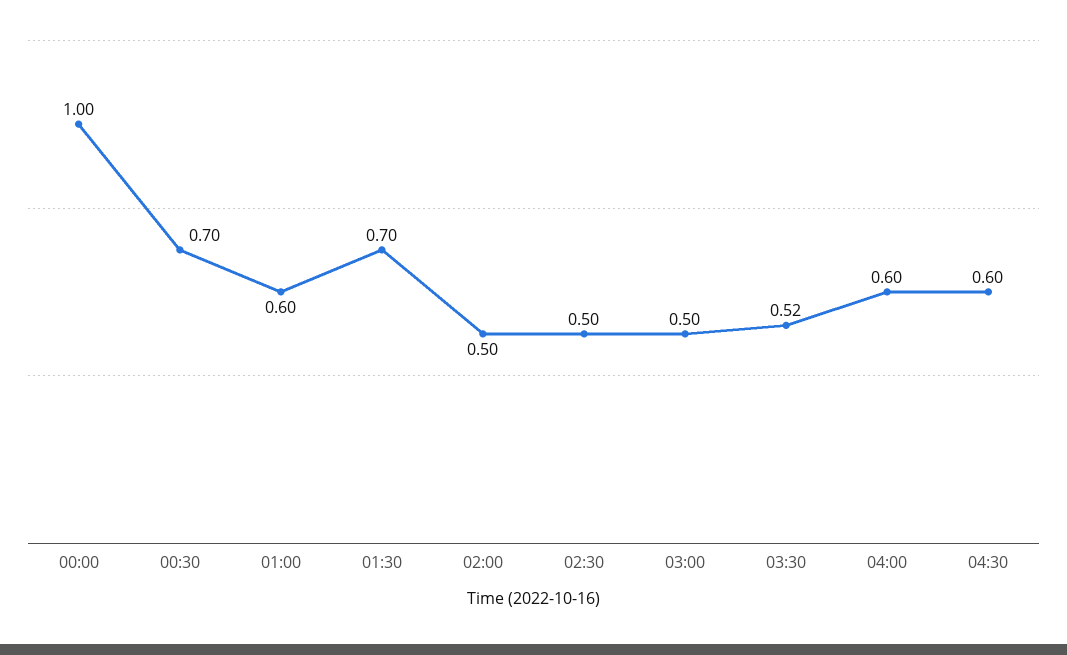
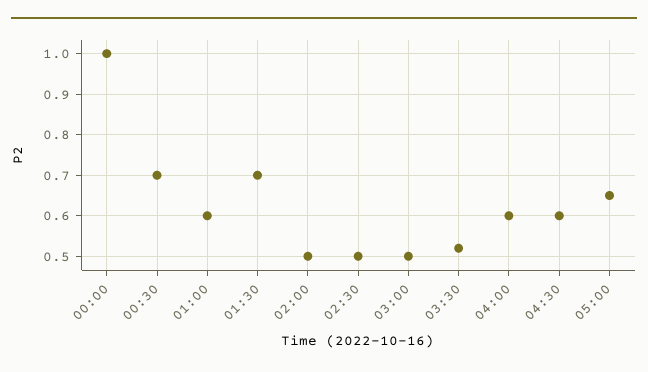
05:00: none -> 0.65

